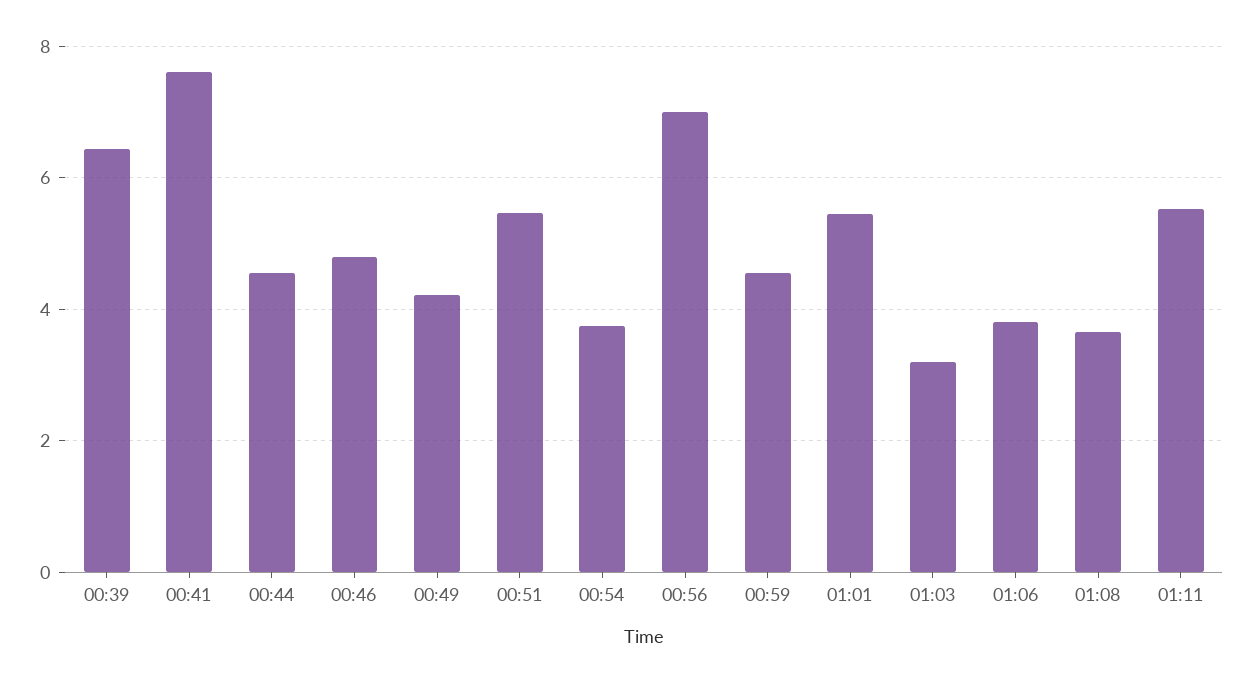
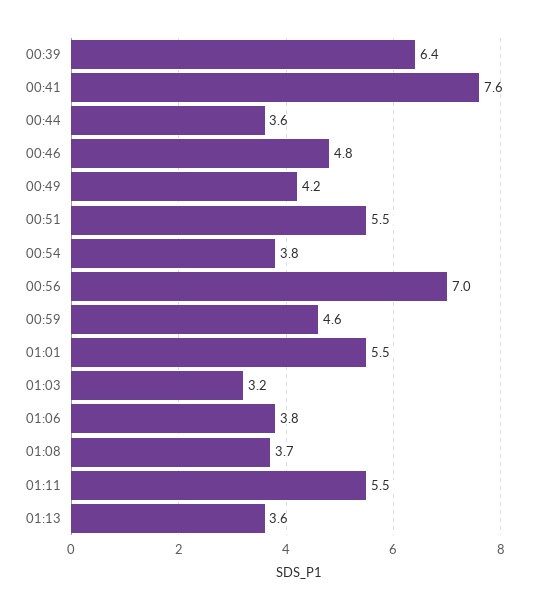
00:44: 4.6 -> 3.6
01:13: none -> 3.6

